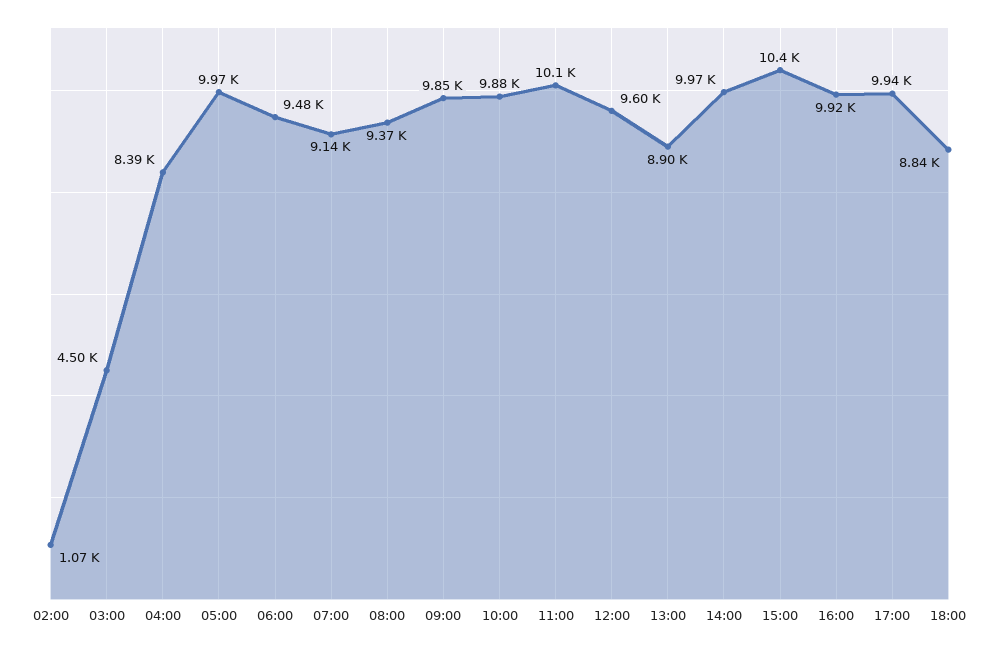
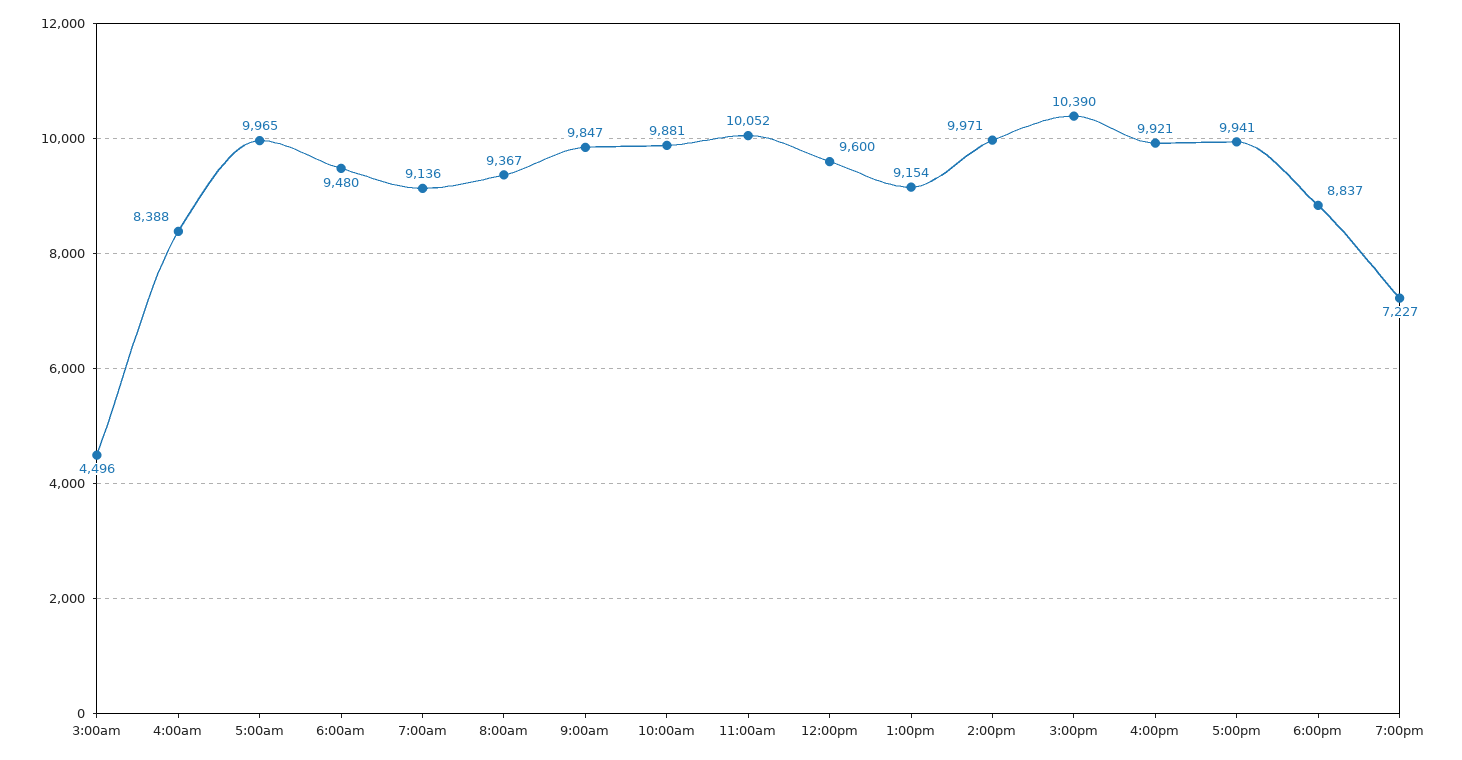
02:00: 1070 -> none
13:00: 8900 -> 9154
7:00pm: none -> 7227

